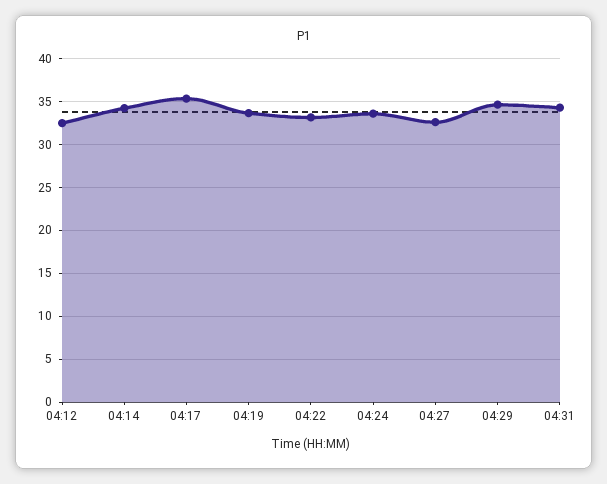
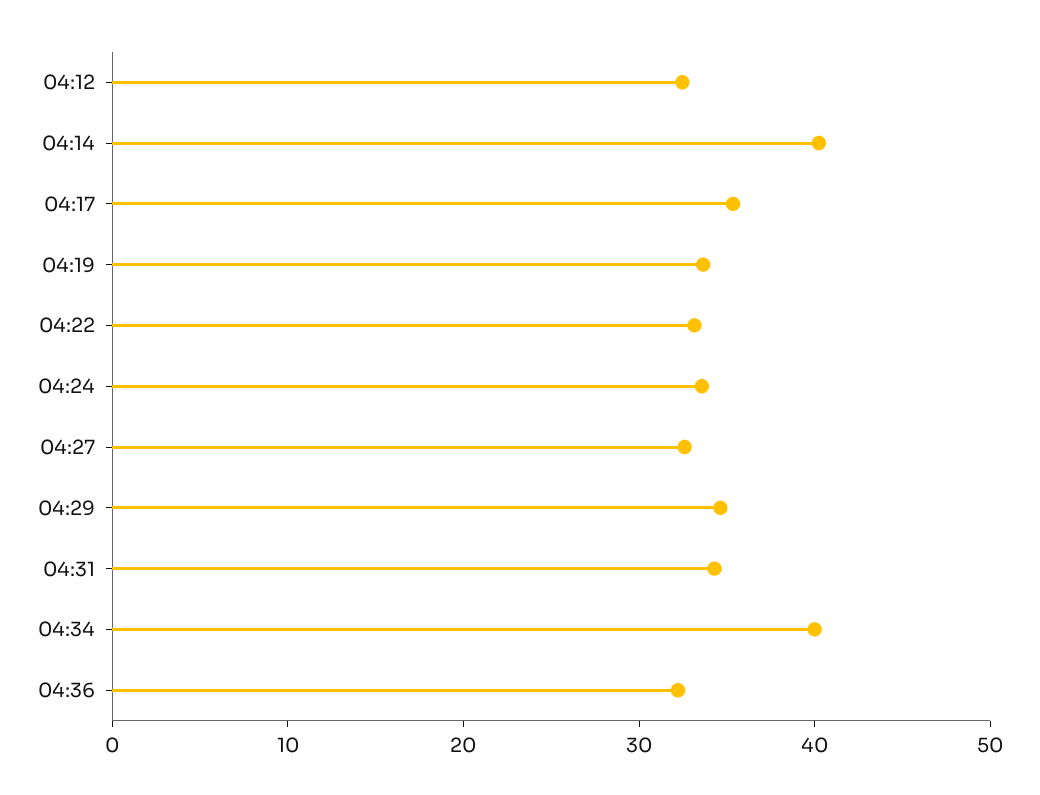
04:14: 34 -> 40
04:34: none -> 40
04:36: none -> 32

